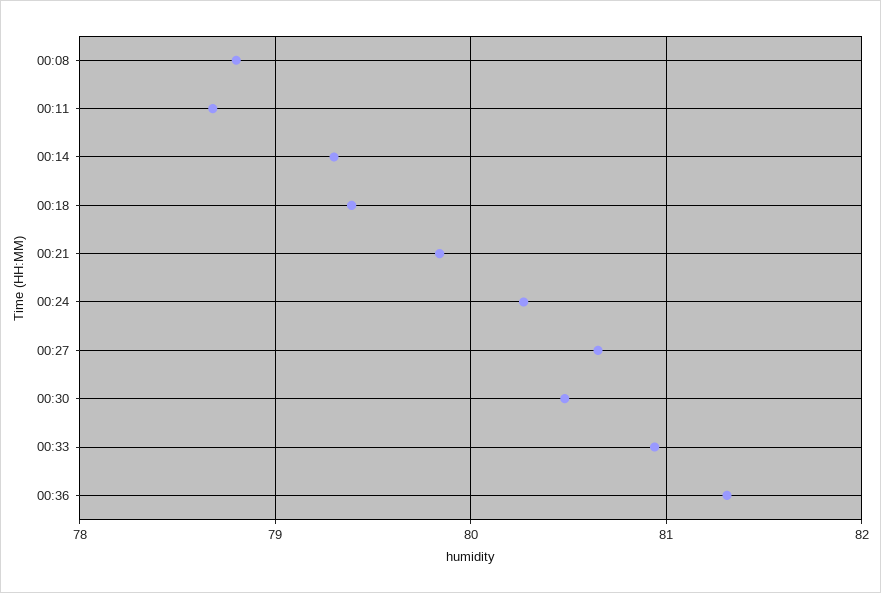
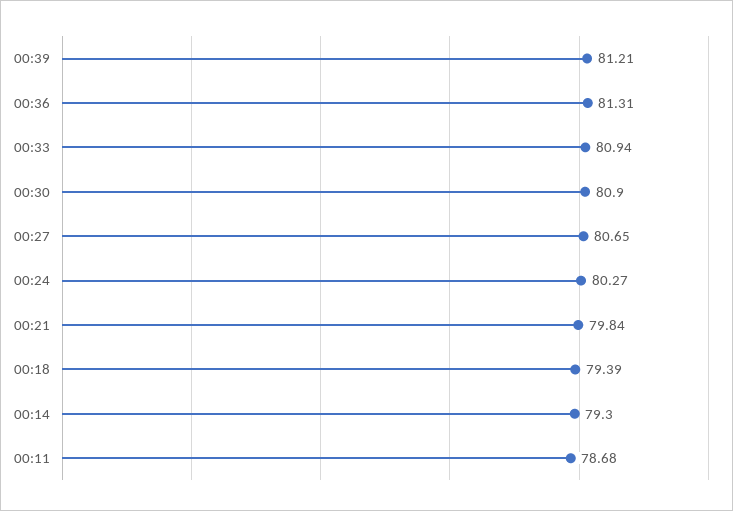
00:08: 78.8 -> none
00:30: 80.5 -> 80.9
00:39: none -> 81.21

